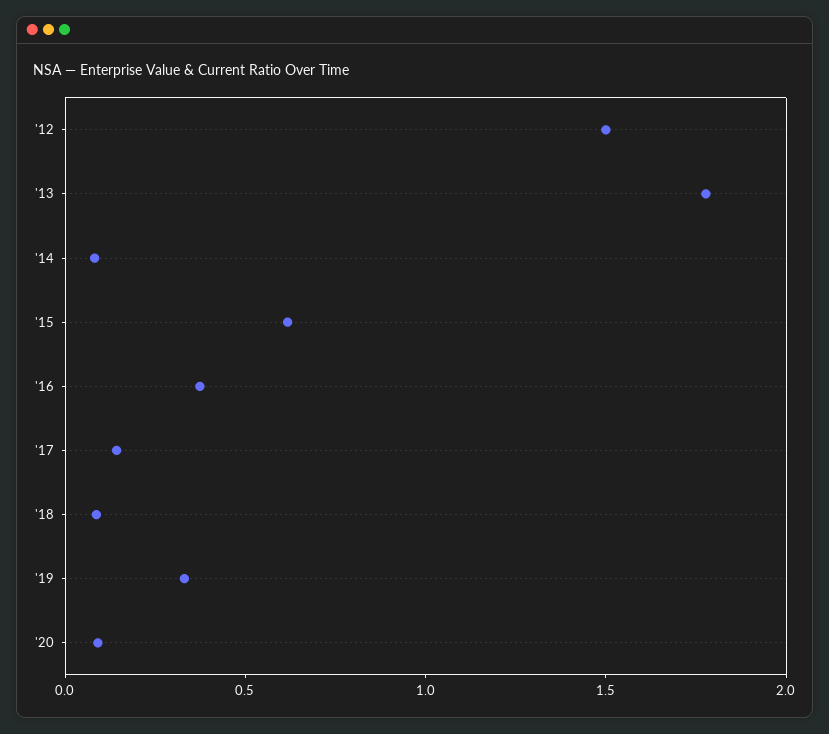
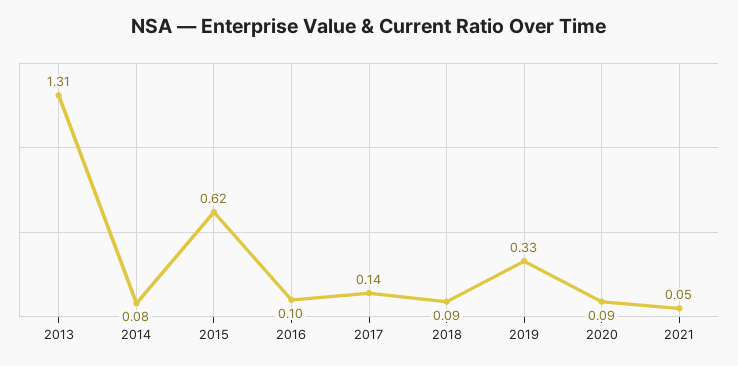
'12: 1.5 -> none
'13: 1.8 -> 1.31
'16: 0.4 -> 0.1
2021: none -> 0.05

